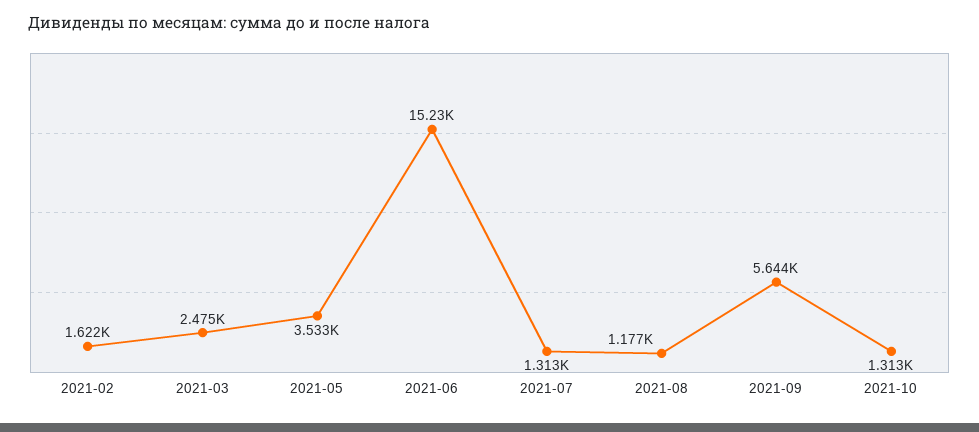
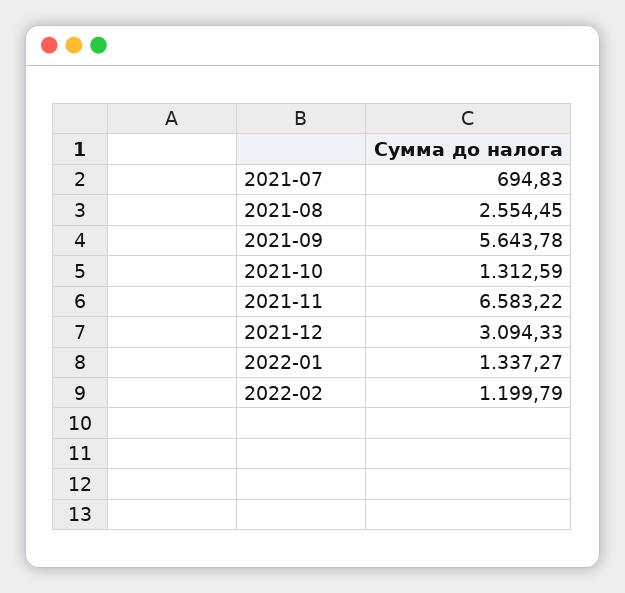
2021-02: 1622 -> none
2021-03: 2475 -> none
2021-05: 3533 -> none
2021-06: 15230 -> none
2021-07: 1313 -> 694.83
2021-08: 1177 -> 2554.45
2021-11: none -> 6583.22
2021-12: none -> 3094.33
2022-01: none -> 1337.27
2022-02: none -> 1199.79

